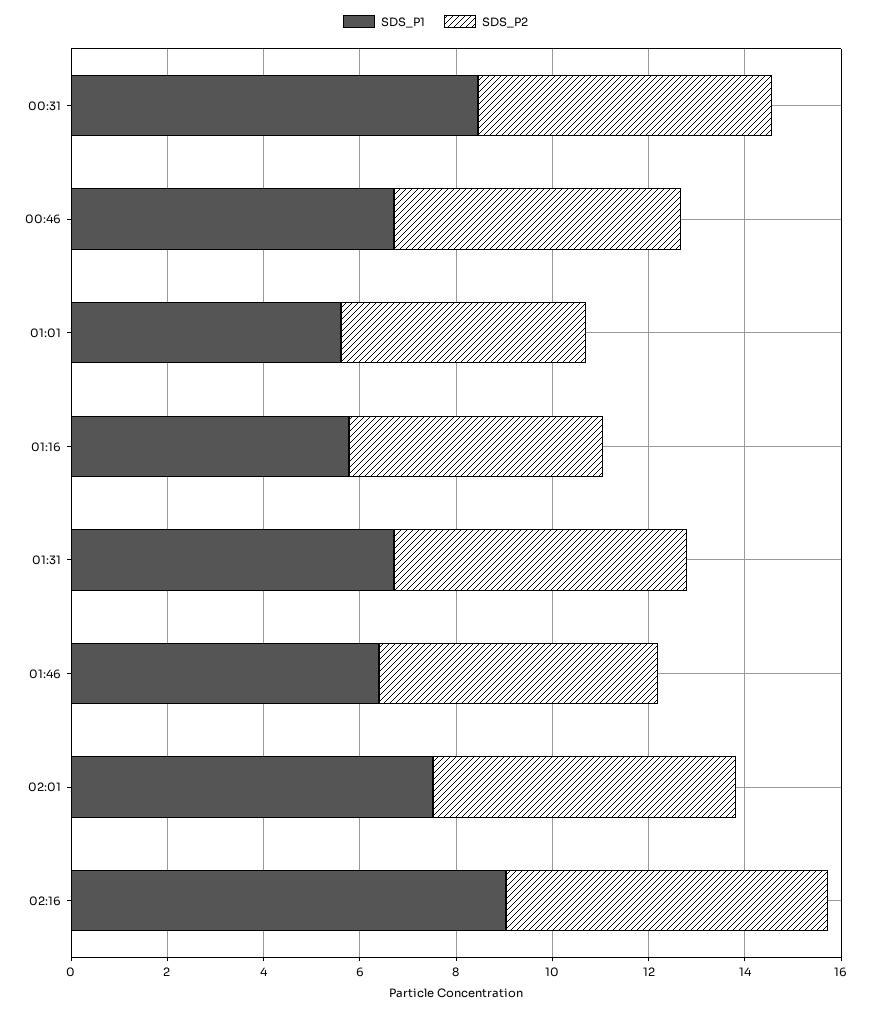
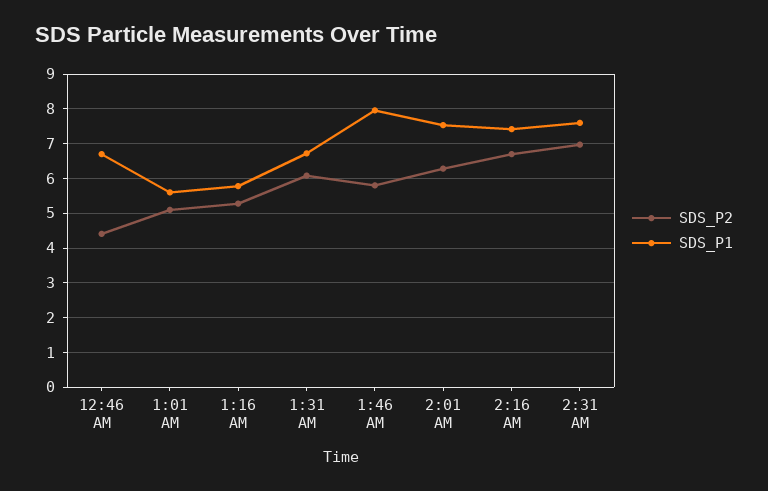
SDS_P1, 00:31: 8.5 -> none
SDS_P2, 00:31: 6 -> none
SDS_P2, 00:46: 6 -> 4.4
SDS_P1, 01:46: 6.5 -> 8
SDS_P1, 02:16: 9 -> 7.4
SDS_P2, 2:31 AM: none -> 7
SDS_P1, 2:31 AM: none -> 7.6

